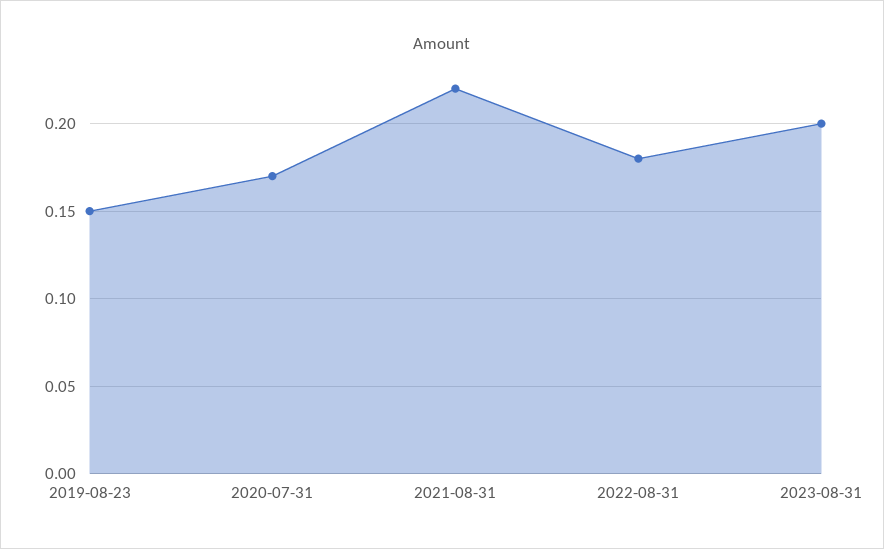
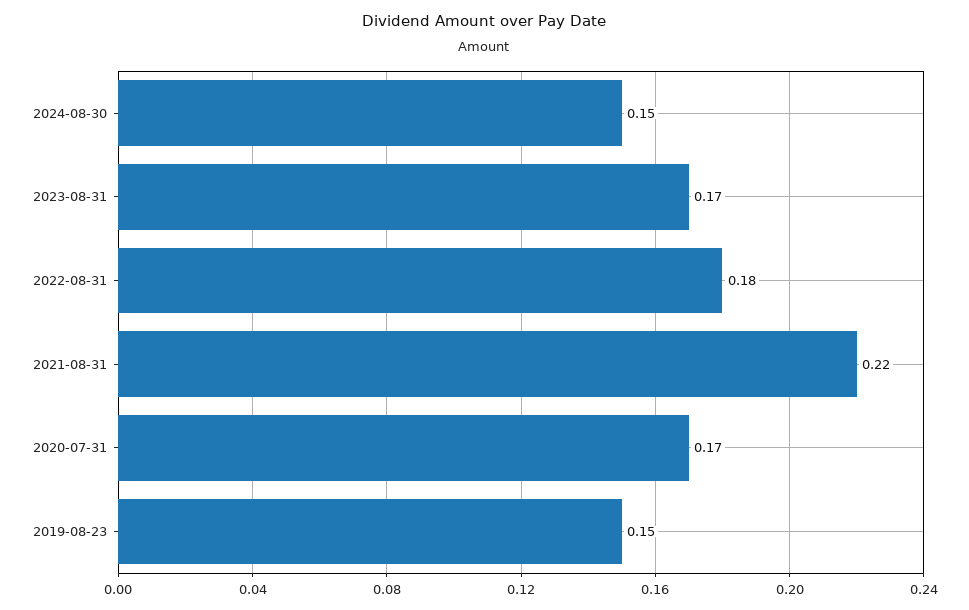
2023-08-31: 0.2 -> 0.17
2024-08-30: none -> 0.15

